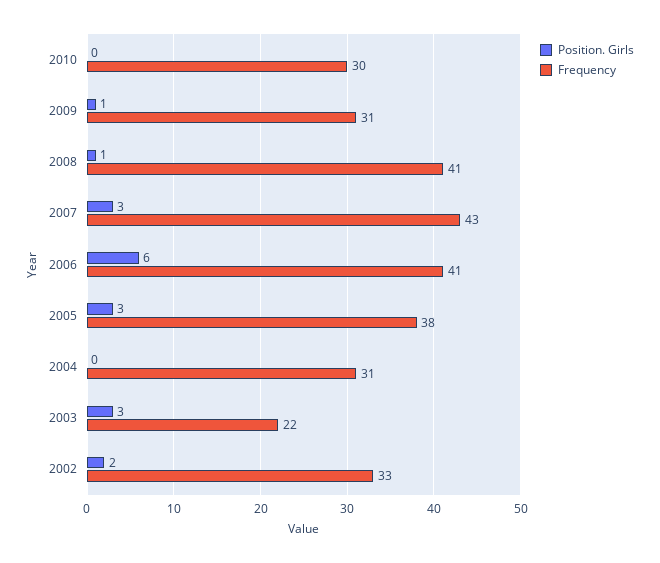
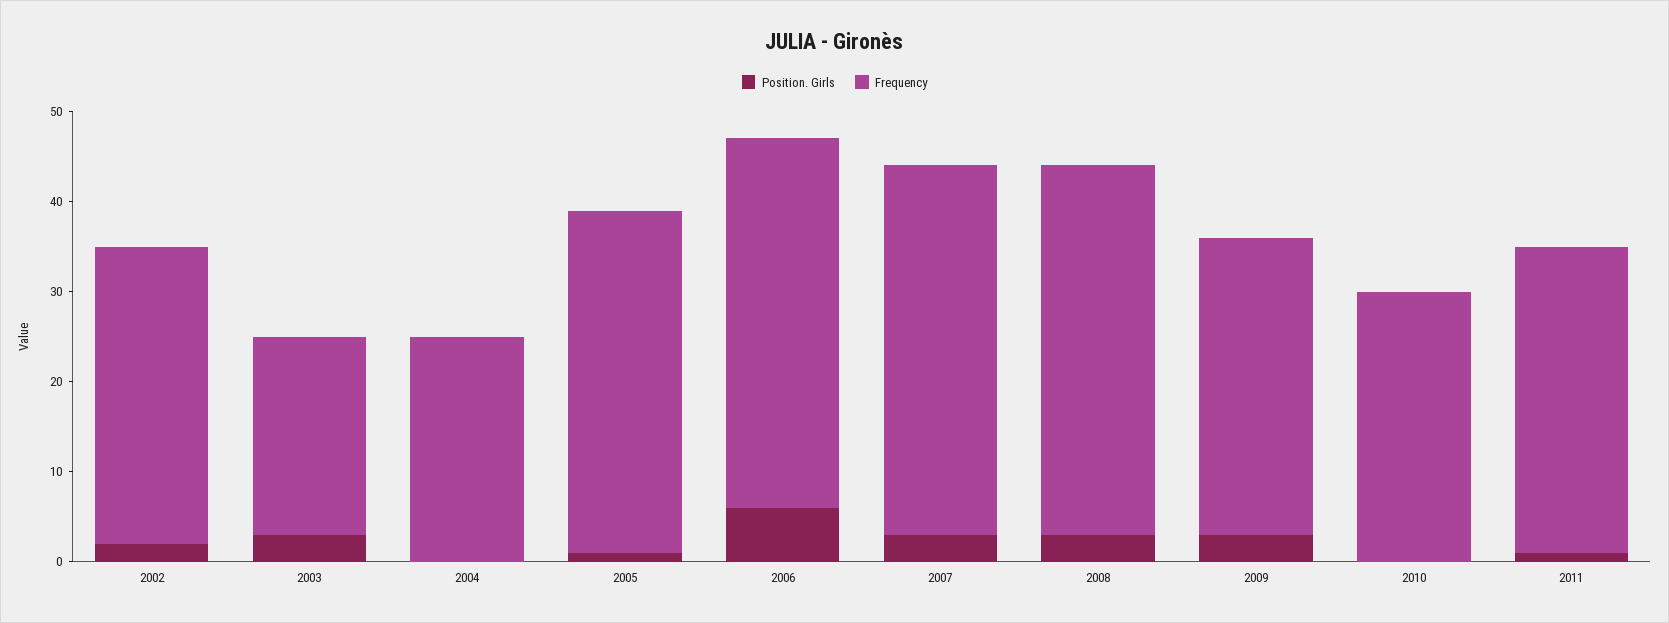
Position. Girls, 2009: 1 -> 3
Frequency, 2009: 31 -> 33
Position. Girls, 2008: 1 -> 3
Frequency, 2007: 43 -> 41
Position. Girls, 2005: 3 -> 1
Frequency, 2004: 31 -> 25
Position. Girls, 2011: none -> 1
Frequency, 2011: none -> 34

